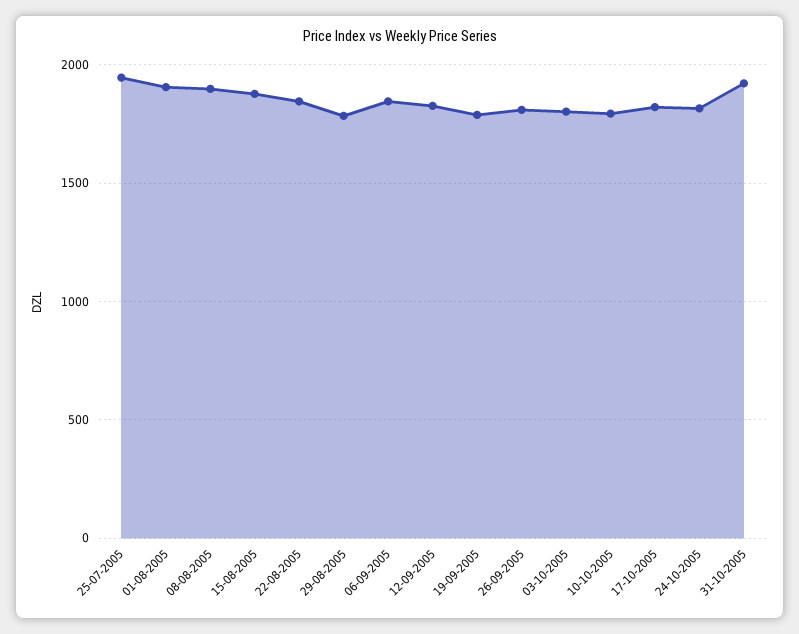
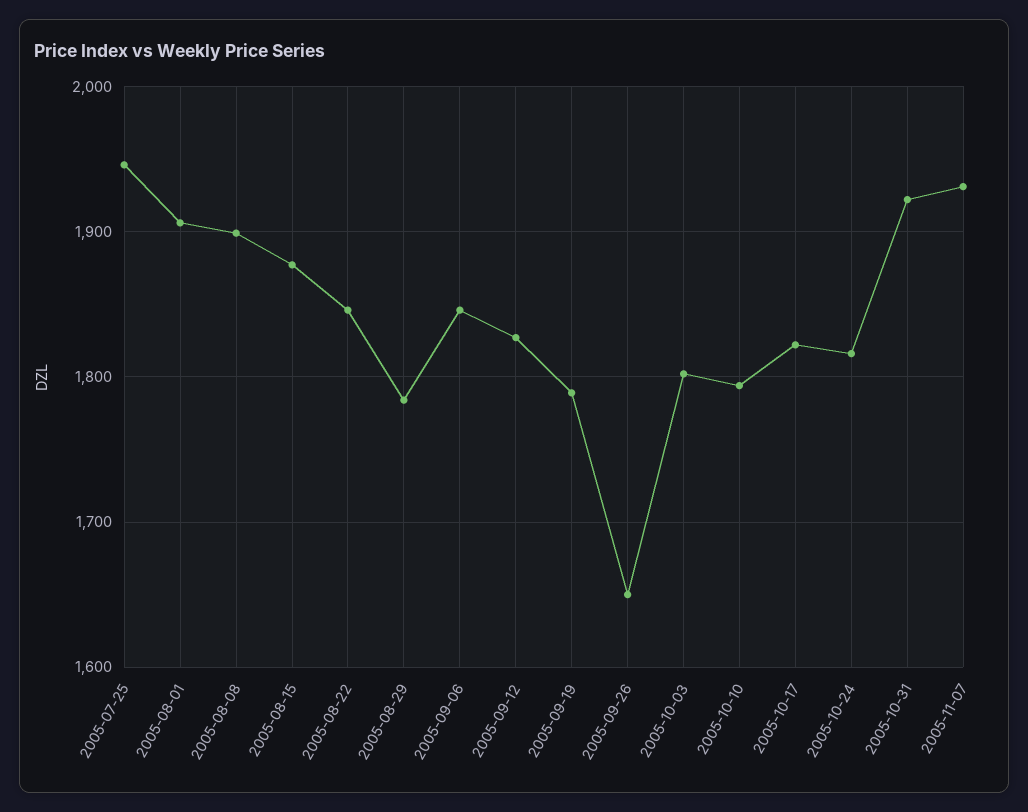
26-09-2005: 1800 -> 1650
2005-11-07: none -> 1930

